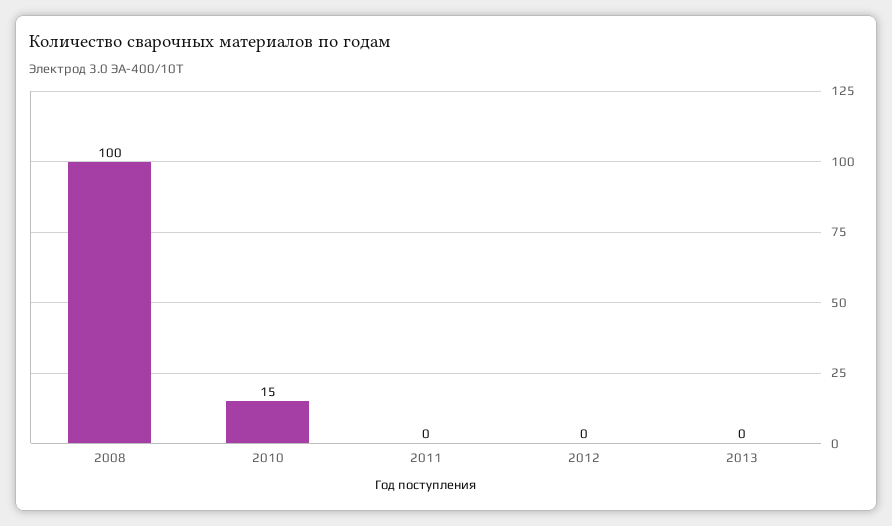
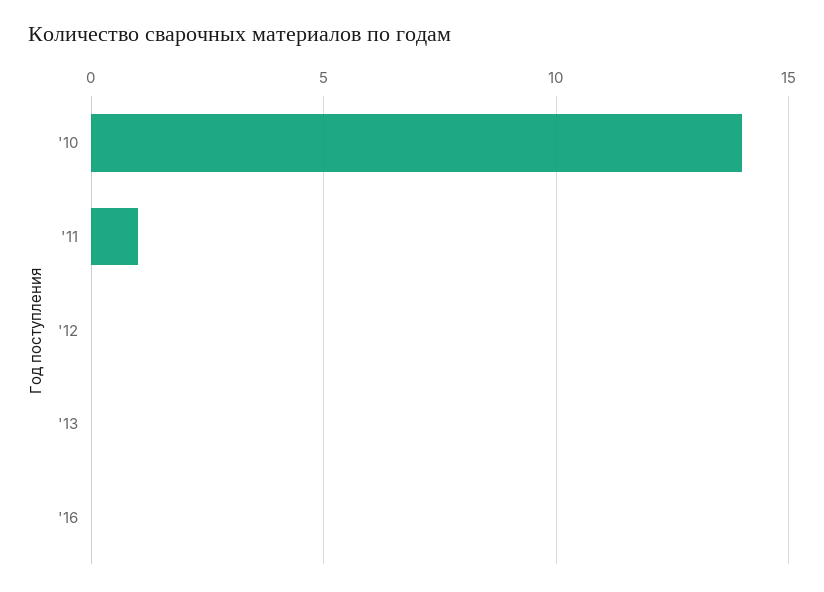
2008: 100 -> none
2010: 15 -> 14
2011: 0 -> 1
'16: none -> 0

